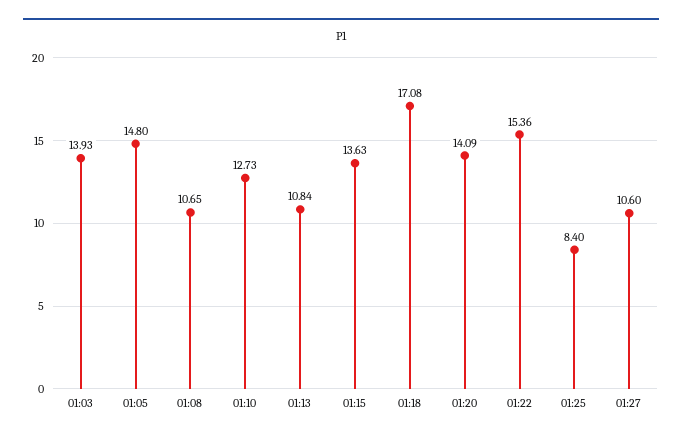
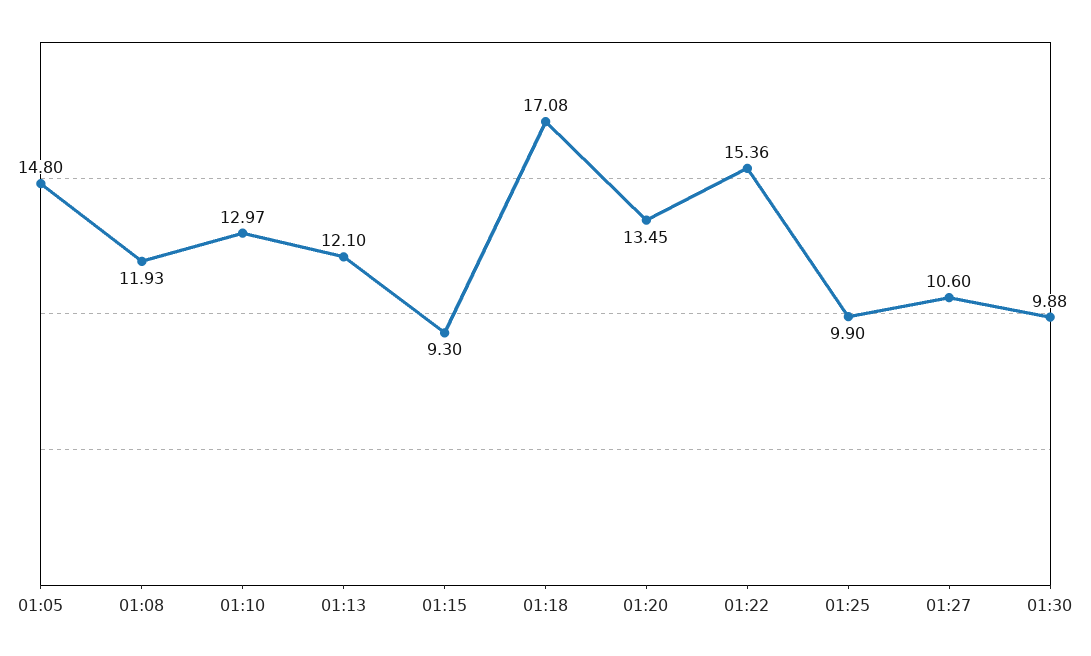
01:03: 13.93 -> none
01:08: 10.65 -> 11.93
01:10: 12.73 -> 12.97
01:13: 10.84 -> 12.1
01:15: 13.63 -> 9.3
01:20: 14.09 -> 13.45
01:25: 8.4 -> 9.9
01:30: none -> 9.88

